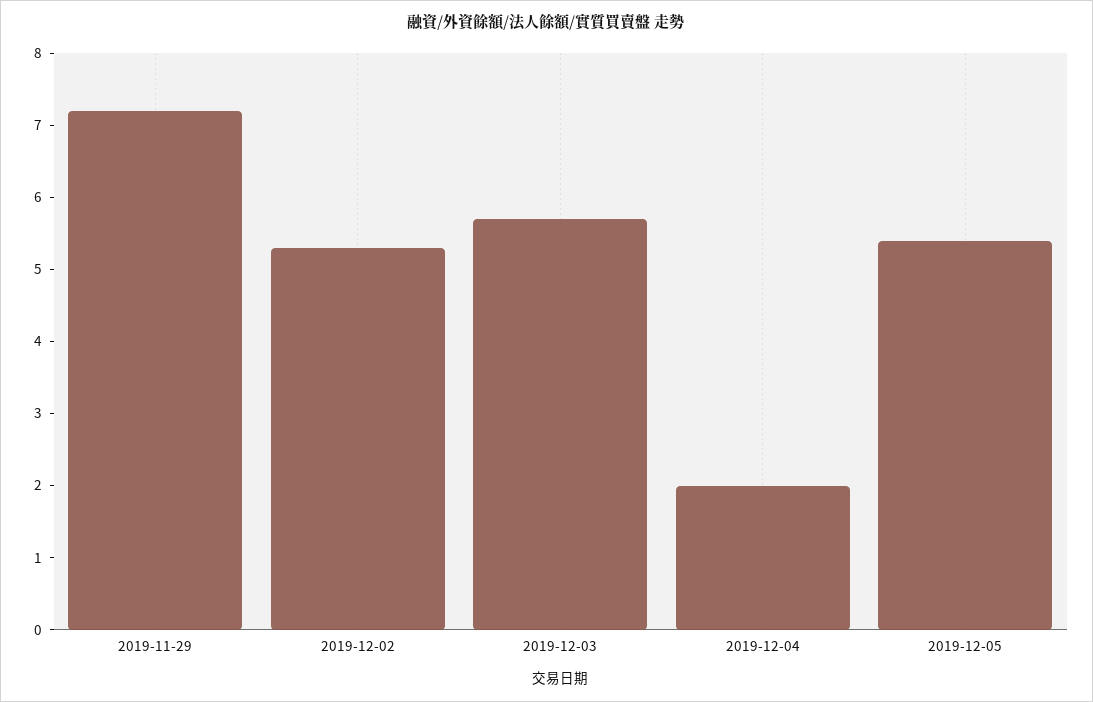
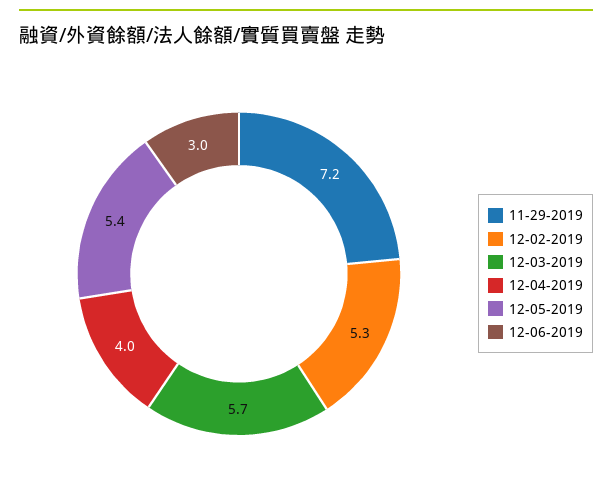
2019-12-04: 2 -> 4
12-06-2019: none -> 3

